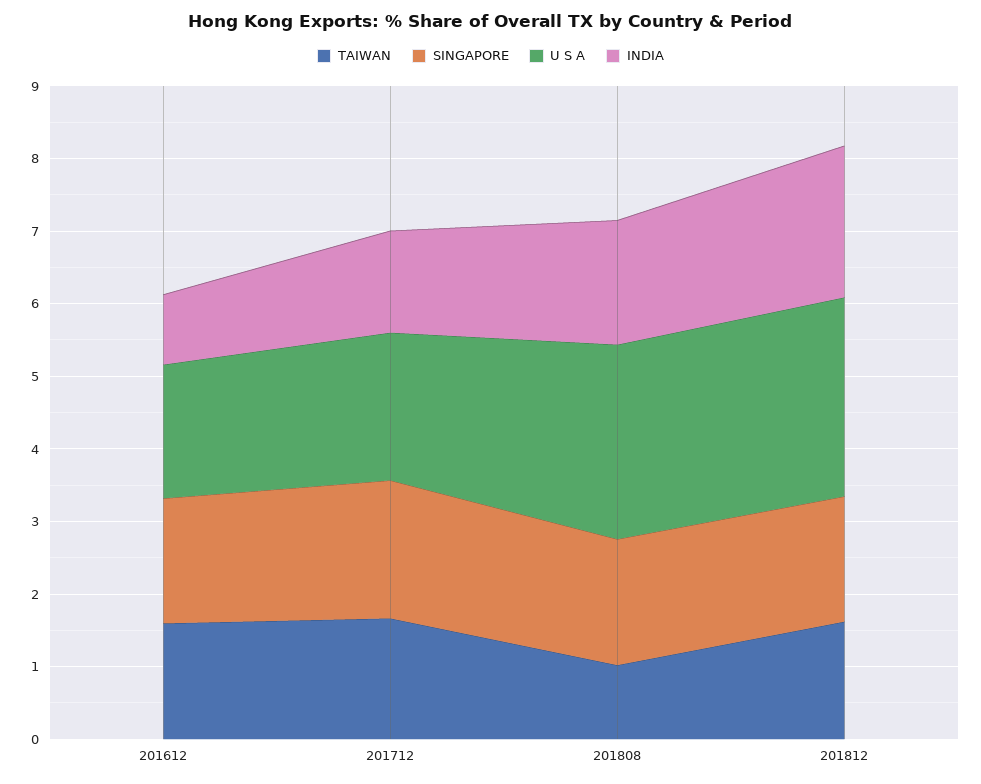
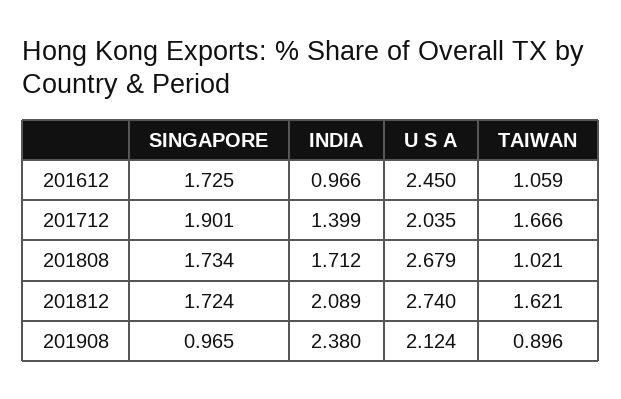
TAIWAN, 201612: 1.6 -> 1.059
U S A, 201612: 1.8 -> 2.45
SINGAPORE, 201908: none -> 0.965
INDIA, 201908: none -> 2.38
U S A, 201908: none -> 2.124
TAIWAN, 201908: none -> 0.896

